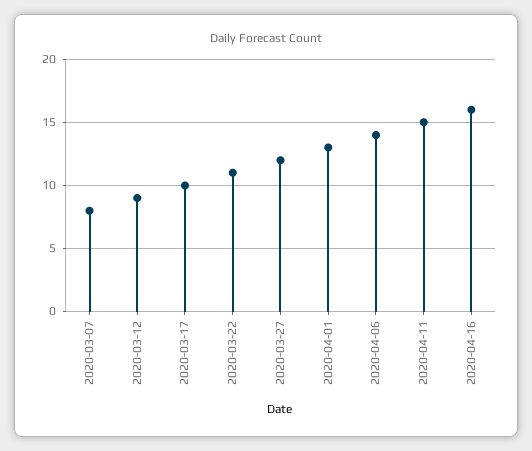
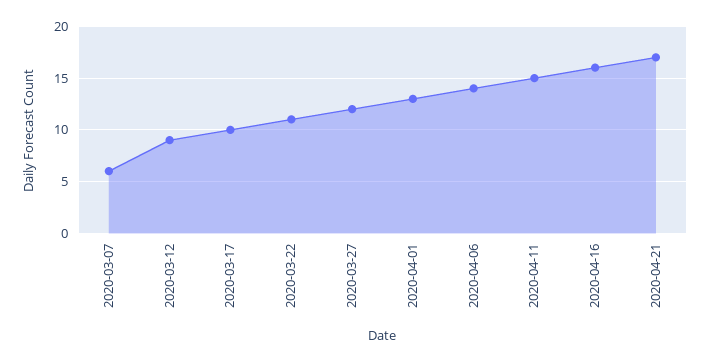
2020-03-07: 8 -> 6
2020-04-21: none -> 17

